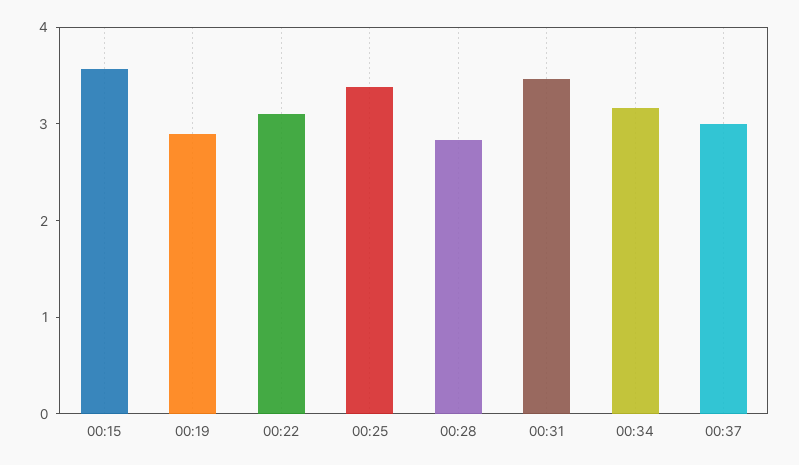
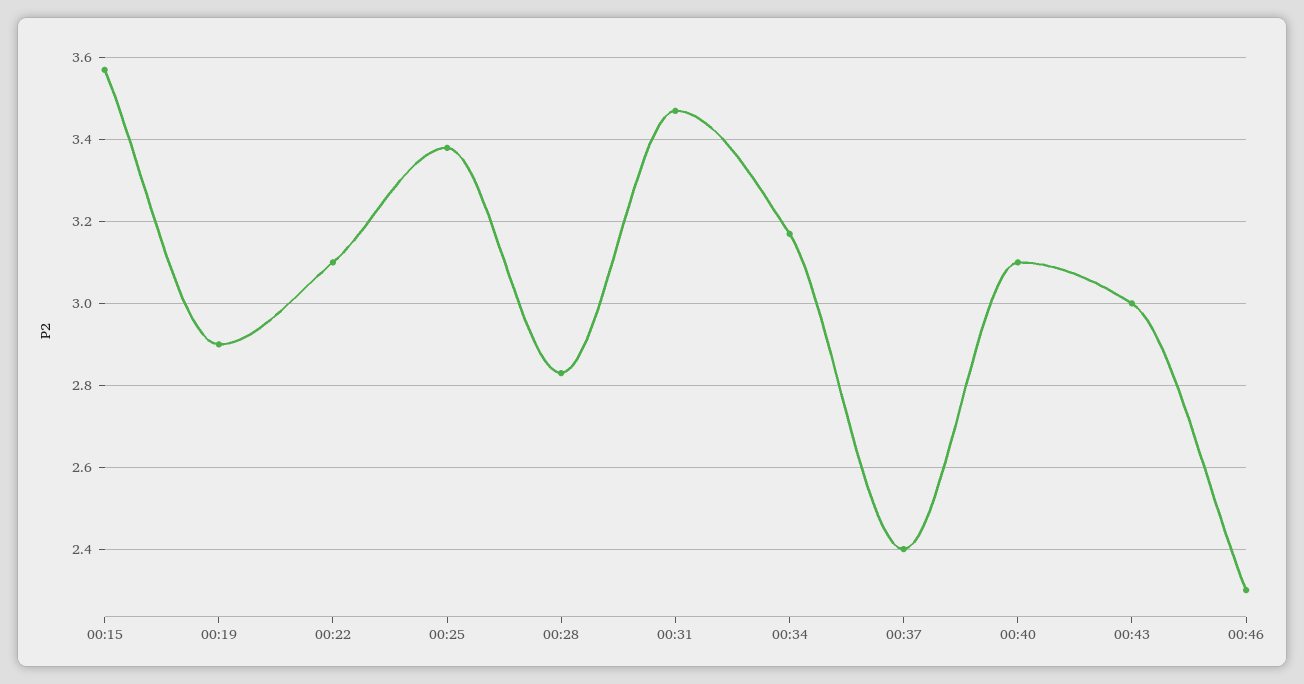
00:37: 3 -> 2.4
00:40: none -> 3.1
00:43: none -> 3
00:46: none -> 2.3

